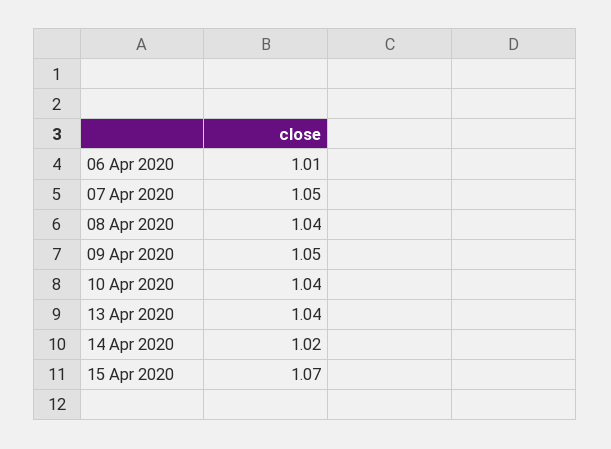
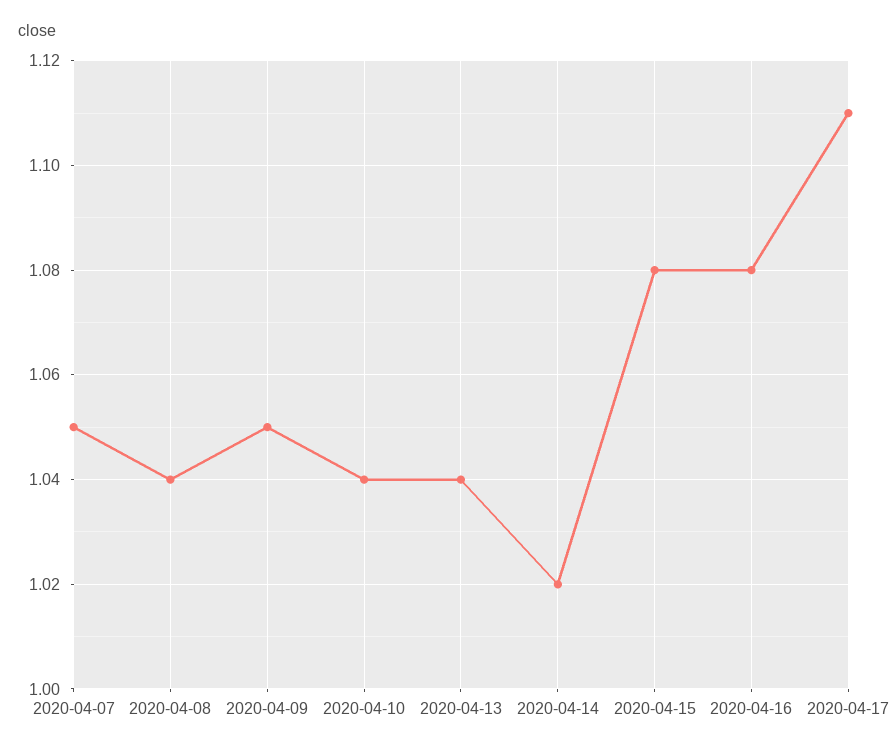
06 Apr 2020: 1.01 -> none
15 Apr 2020: 1.07 -> 1.08
2020-04-16: none -> 1.08
2020-04-17: none -> 1.11

